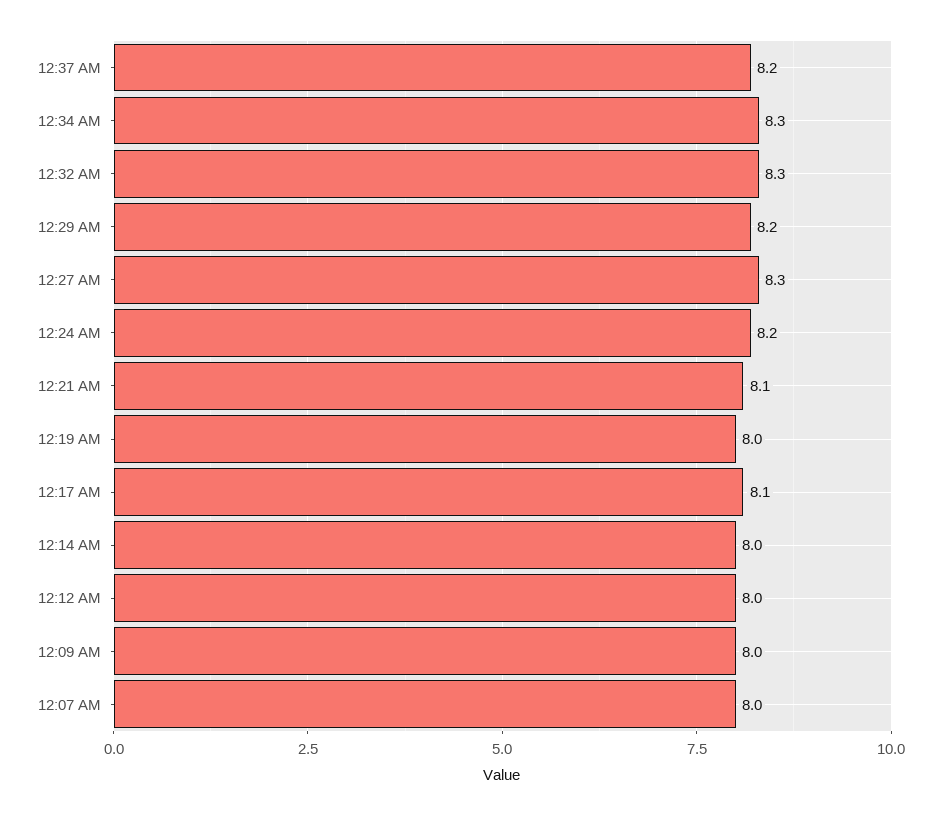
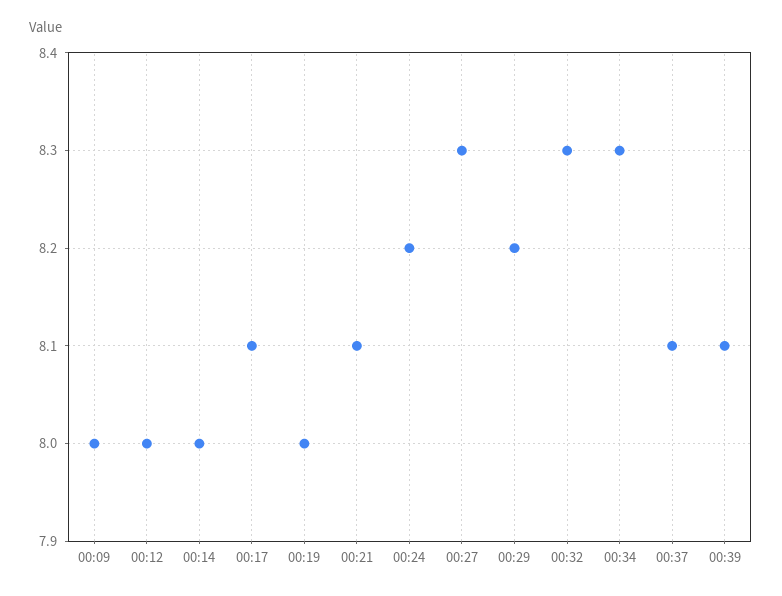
12:37 AM: 8.2 -> 8.1
12:07 AM: 8 -> none
00:39: none -> 8.1

